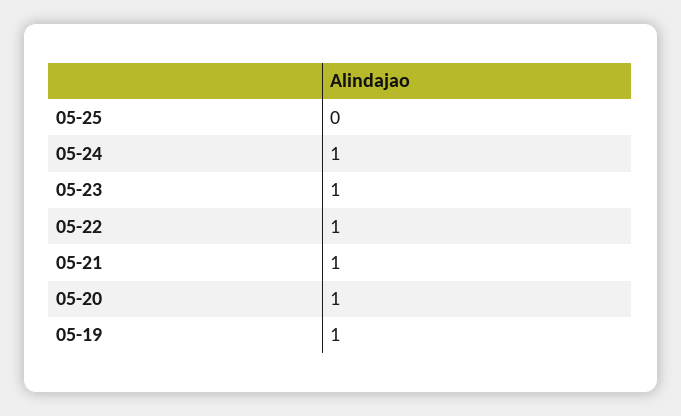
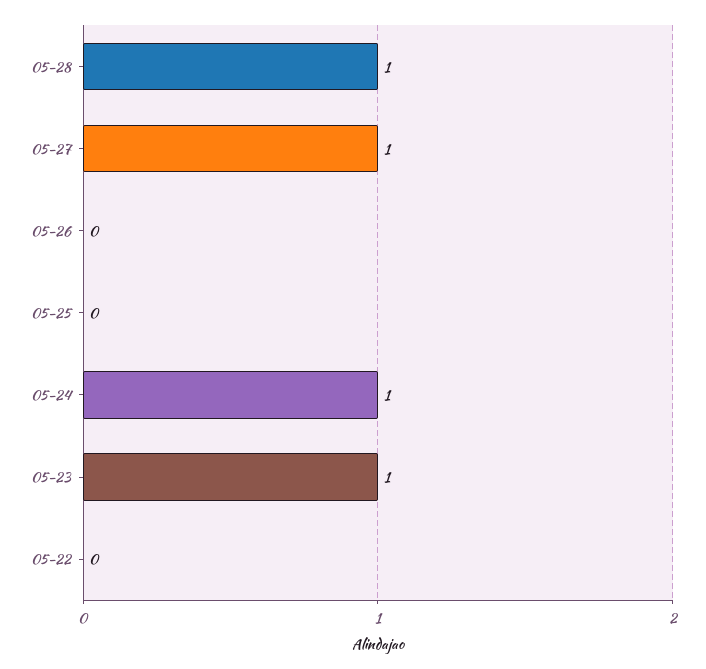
05-22: 1 -> 0
05-21: 1 -> none
05-20: 1 -> none
05-19: 1 -> none
05-28: none -> 1
05-27: none -> 1
05-26: none -> 0

